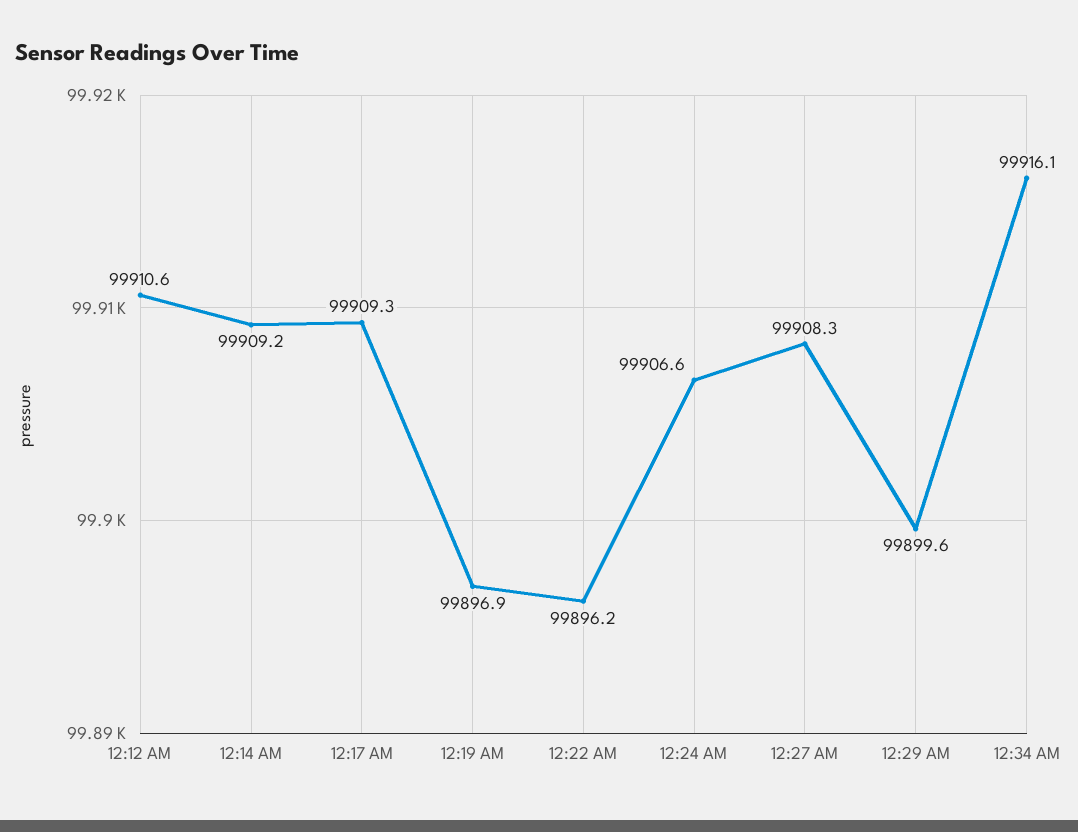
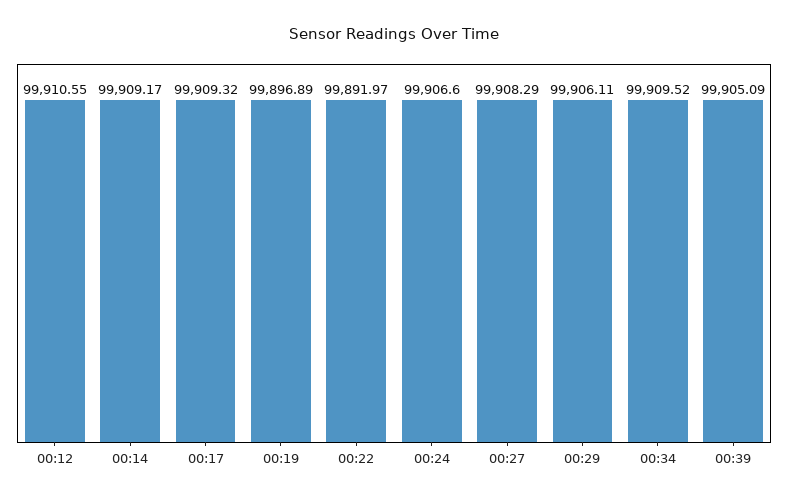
12:22 AM: 99896.2 -> 99891.97
12:29 AM: 99899.6 -> 99906.11
12:34 AM: 99916.1 -> 99909.52
00:39: none -> 99905.09

